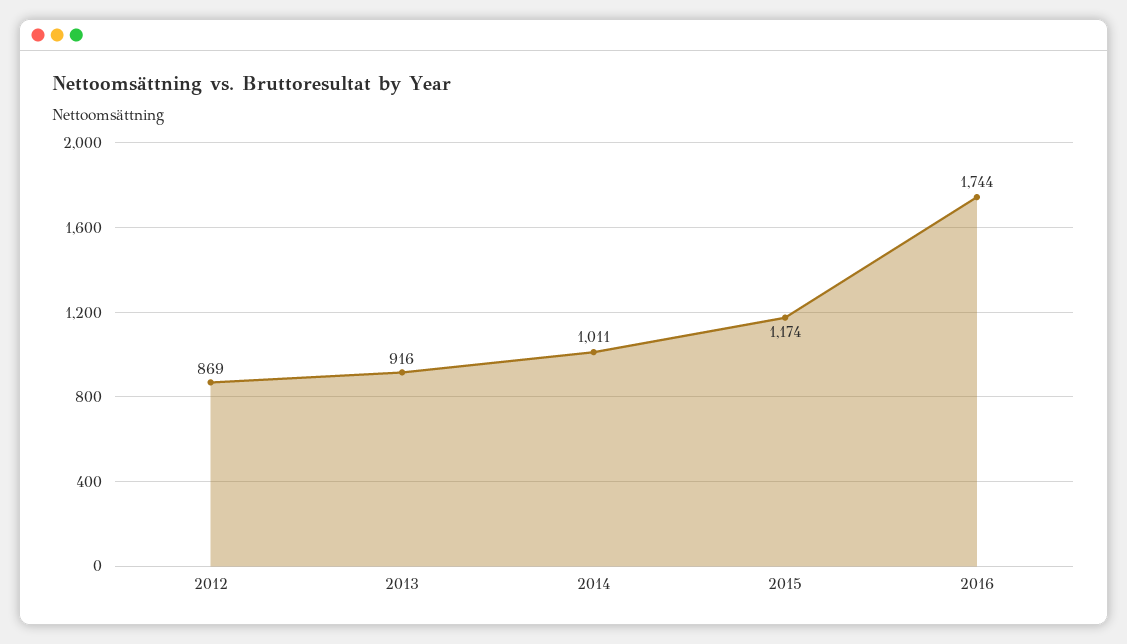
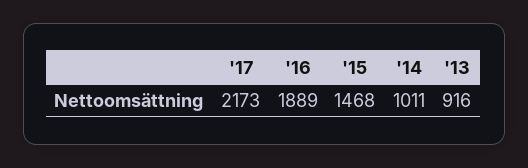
2012: 869 -> none
2015: 1174 -> 1468
2016: 1744 -> 1889
'17: none -> 2173

